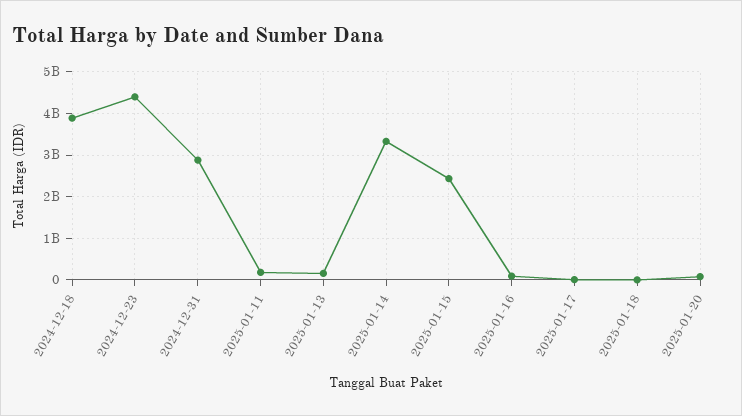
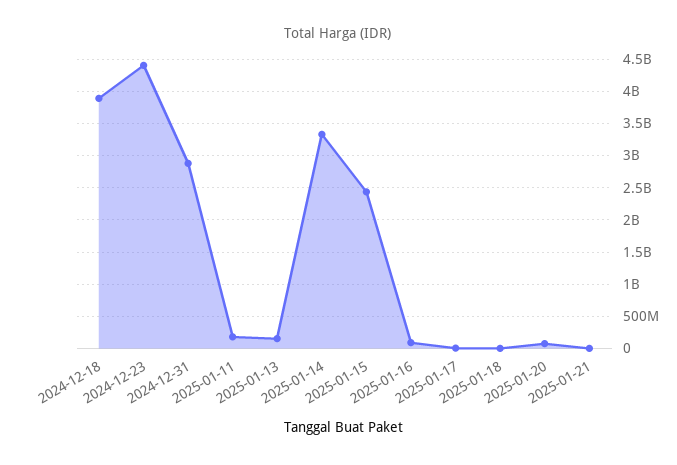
2025-01-21: none -> 0

